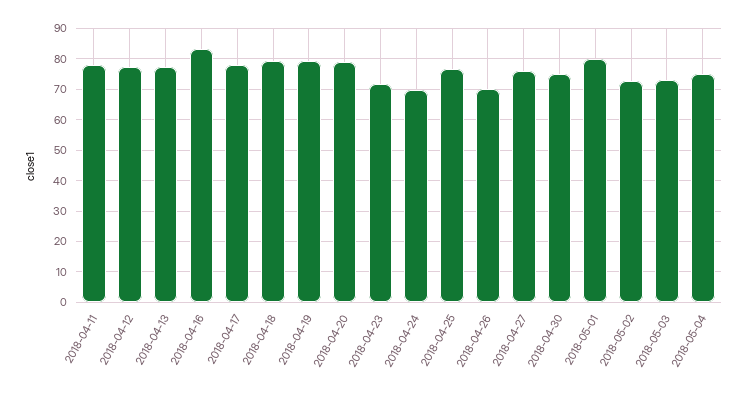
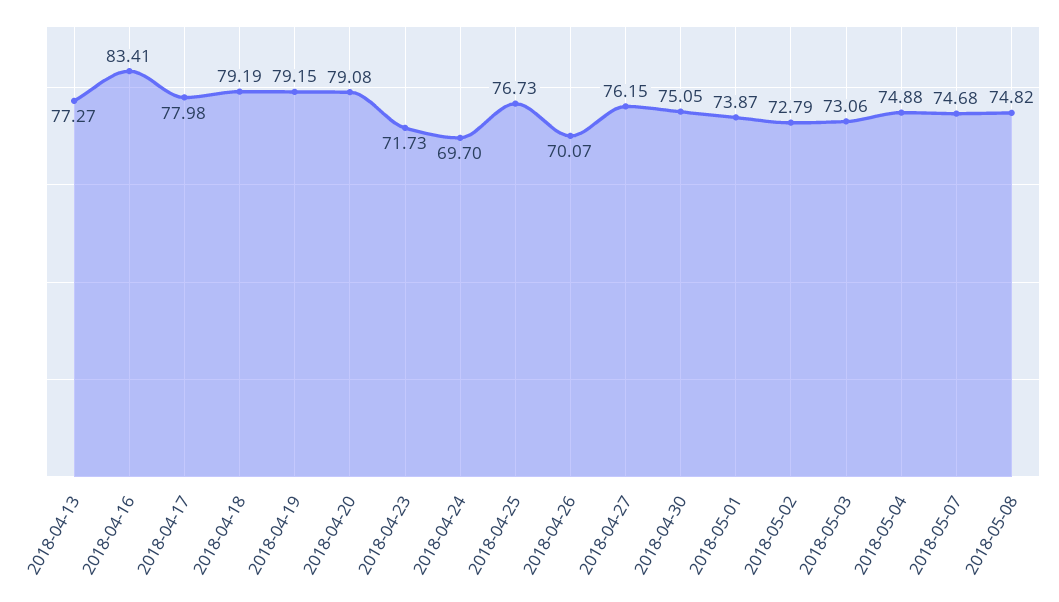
2018-04-11: 78 -> none
2018-04-12: 78 -> none
2018-05-01: 80 -> 73.87
2018-05-07: none -> 74.68
2018-05-08: none -> 74.82

